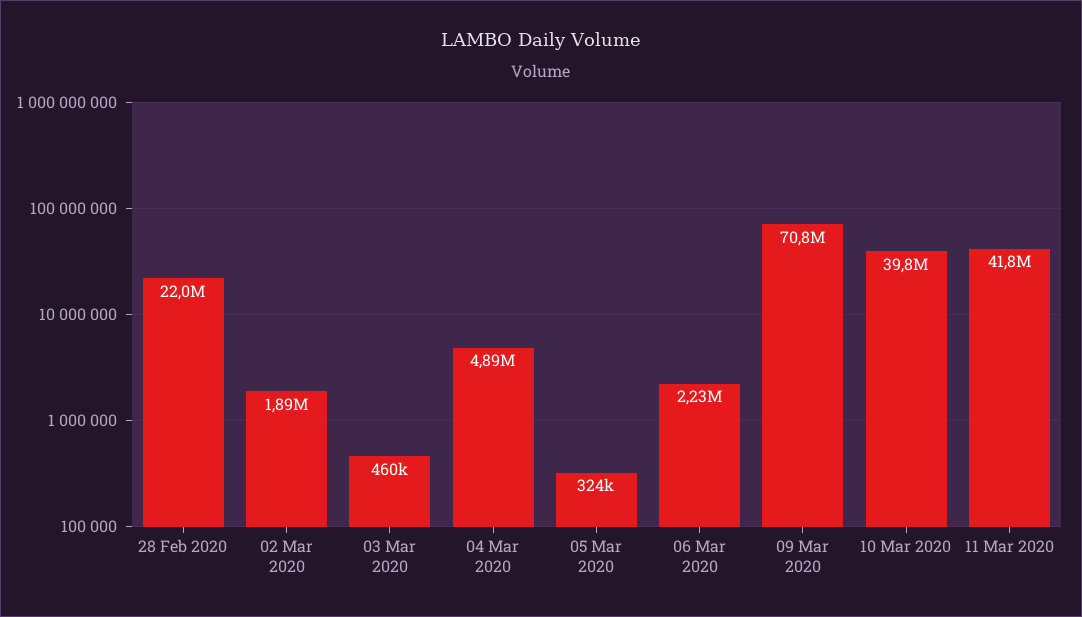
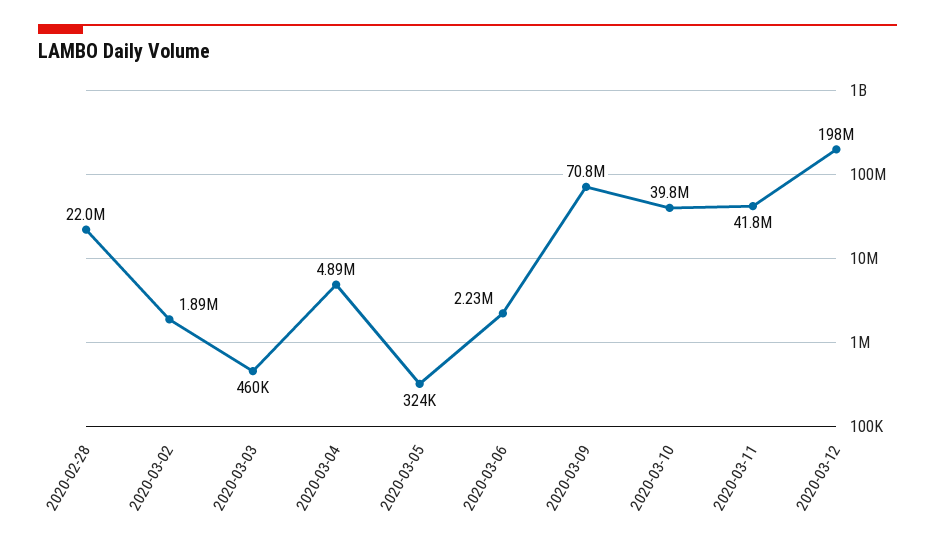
2020-03-12: none -> 198000000

